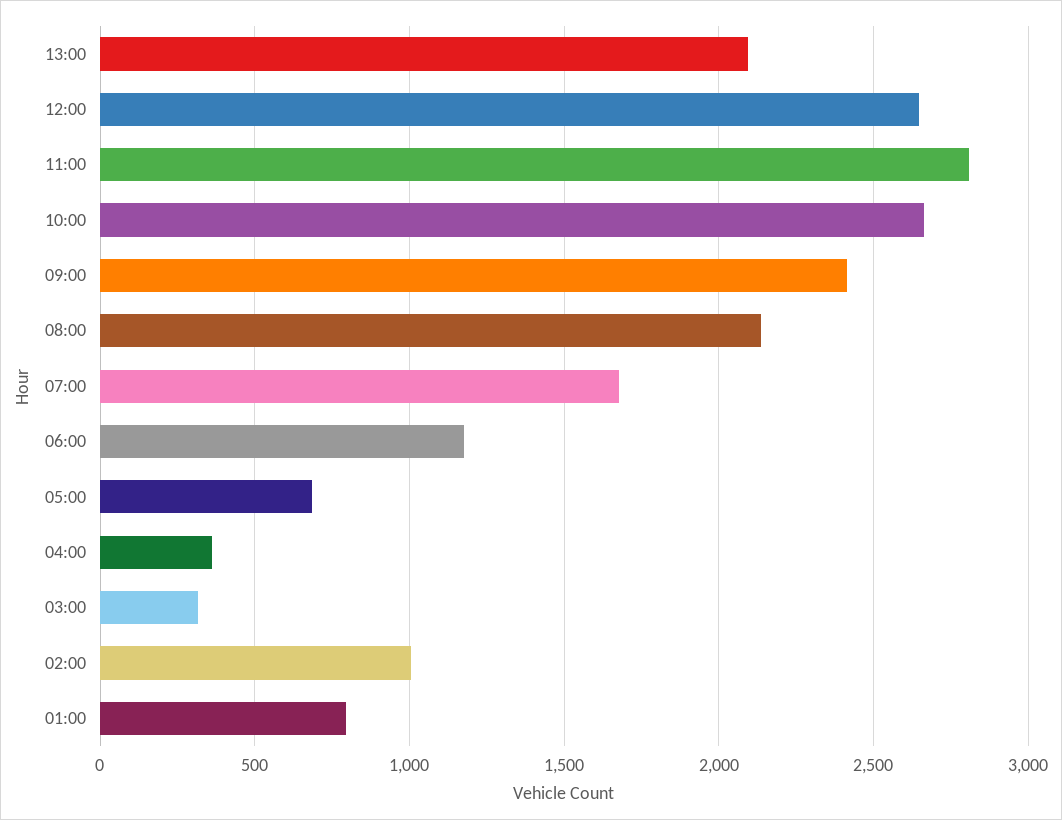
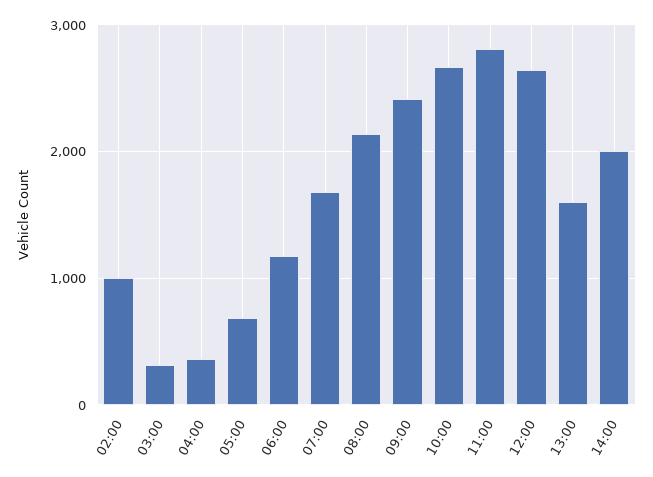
13:00: 2100 -> 1600
01:00: 800 -> none
14:00: none -> 2000

